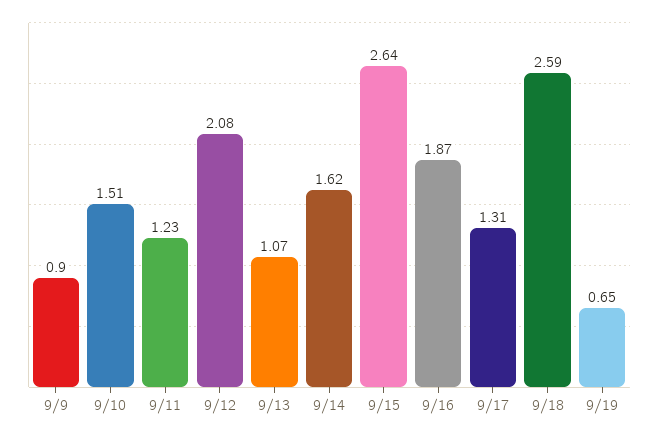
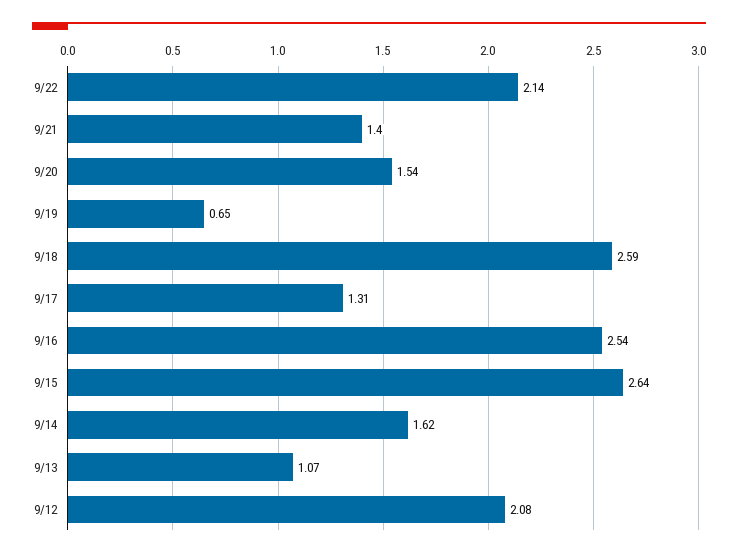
9/9: 0.9 -> none
9/10: 1.51 -> none
9/11: 1.23 -> none
9/16: 1.87 -> 2.54
9/22: none -> 2.14
9/21: none -> 1.4
9/20: none -> 1.54

